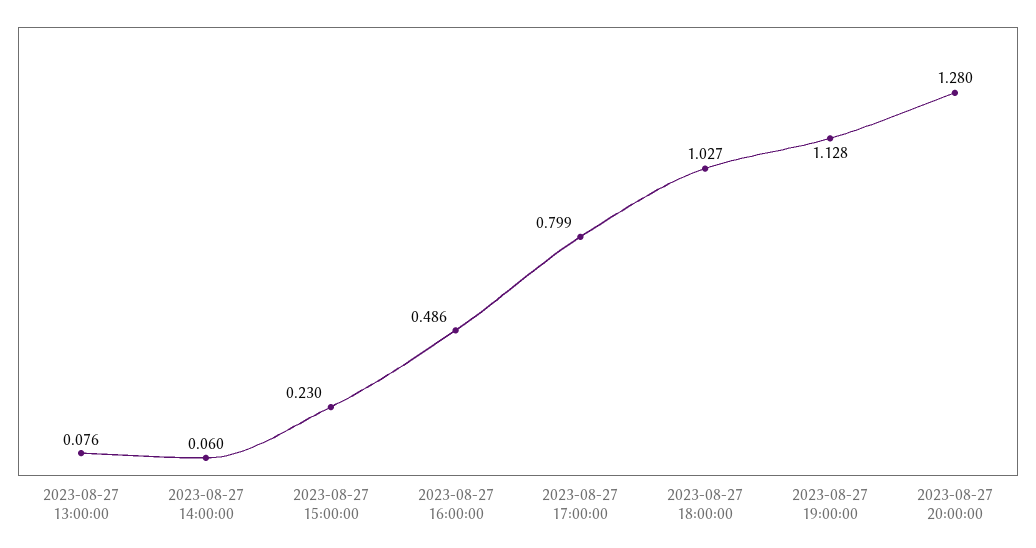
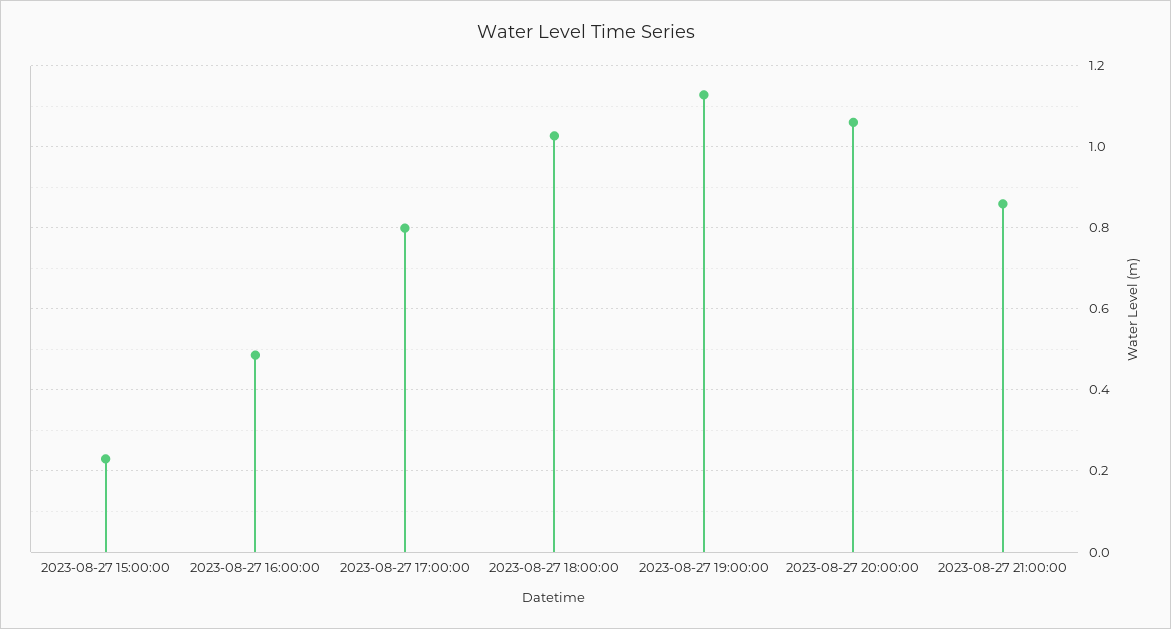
2023-08-27 13:00:00: 0.076 -> none
2023-08-27 14:00:00: 0.06 -> none
2023-08-27 20:00:00: 1.28 -> 1.06
2023-08-27 21:00:00: none -> 0.86

